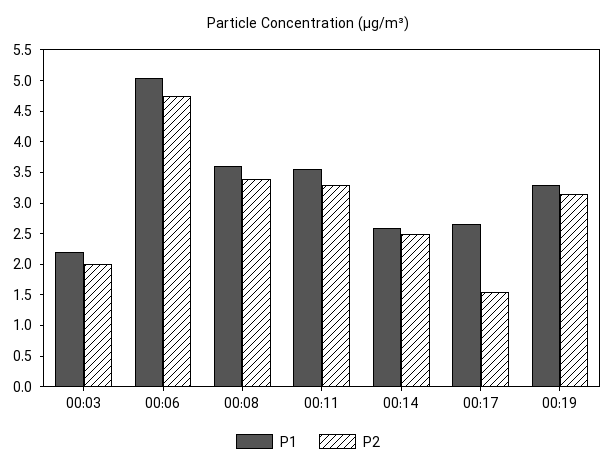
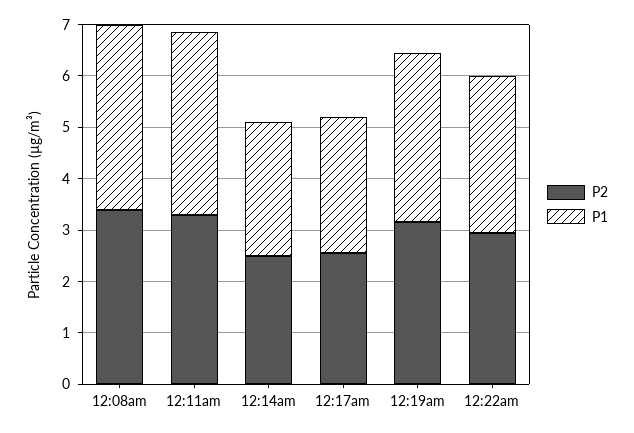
P1, 00:03: 2.25 -> none
P2, 00:03: 2 -> none
P1, 00:06: 5 -> none
P2, 00:06: 4.75 -> none
P2, 00:17: 1.5 -> 2.6
P2, 12:22am: none -> 3
P1, 12:22am: none -> 3

